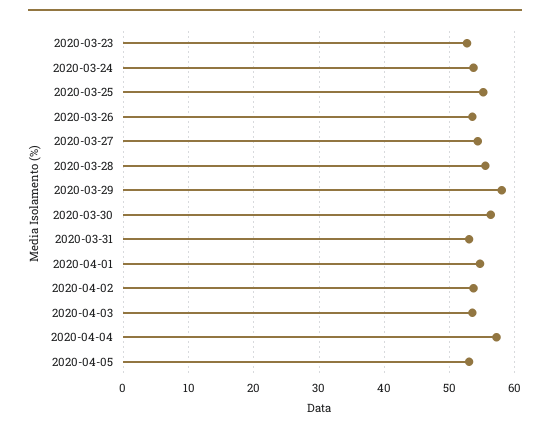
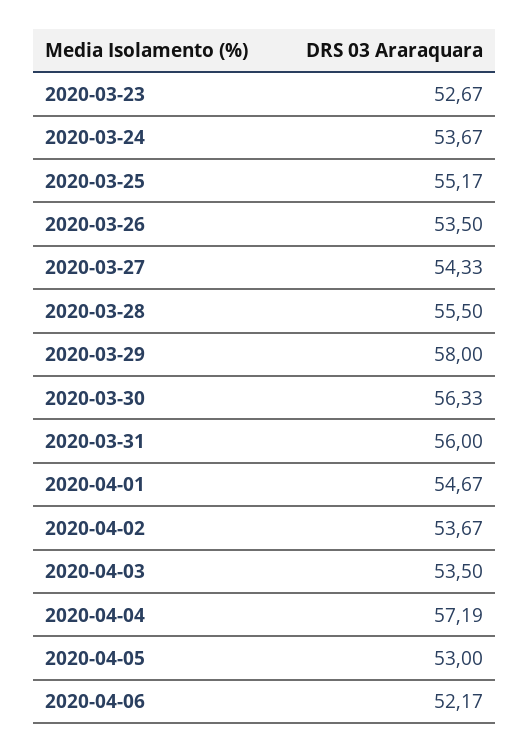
2020-03-31: 53 -> 56
2020-04-06: none -> 52.17

